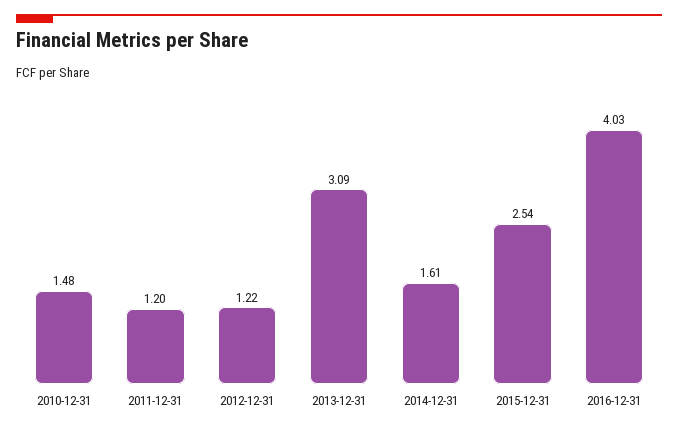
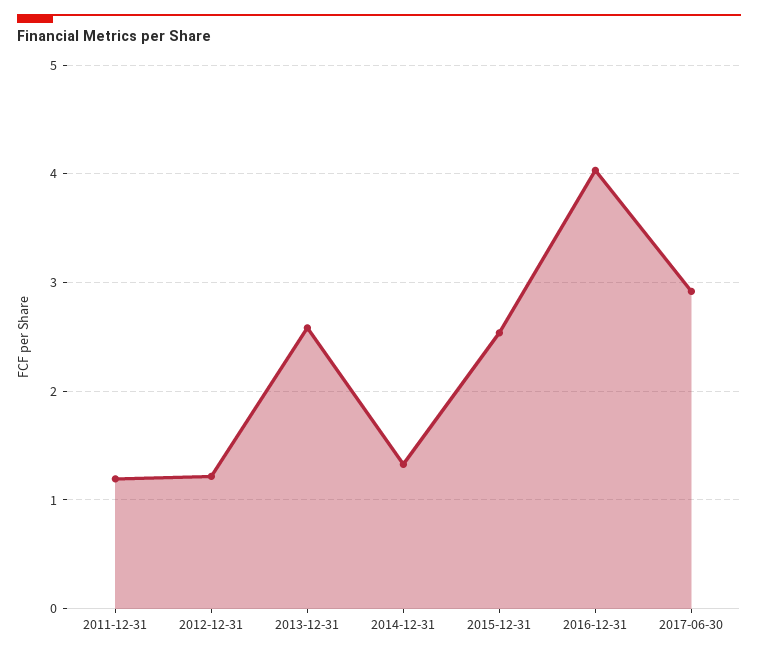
2010-12-31: 1.48 -> none
2013-12-31: 3.09 -> 2.6
2014-12-31: 1.61 -> 1.3
2017-06-30: none -> 2.9

